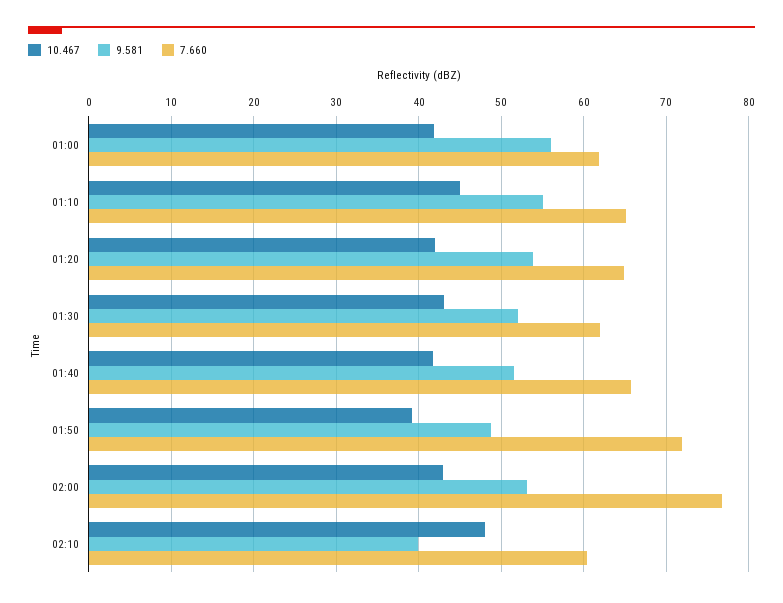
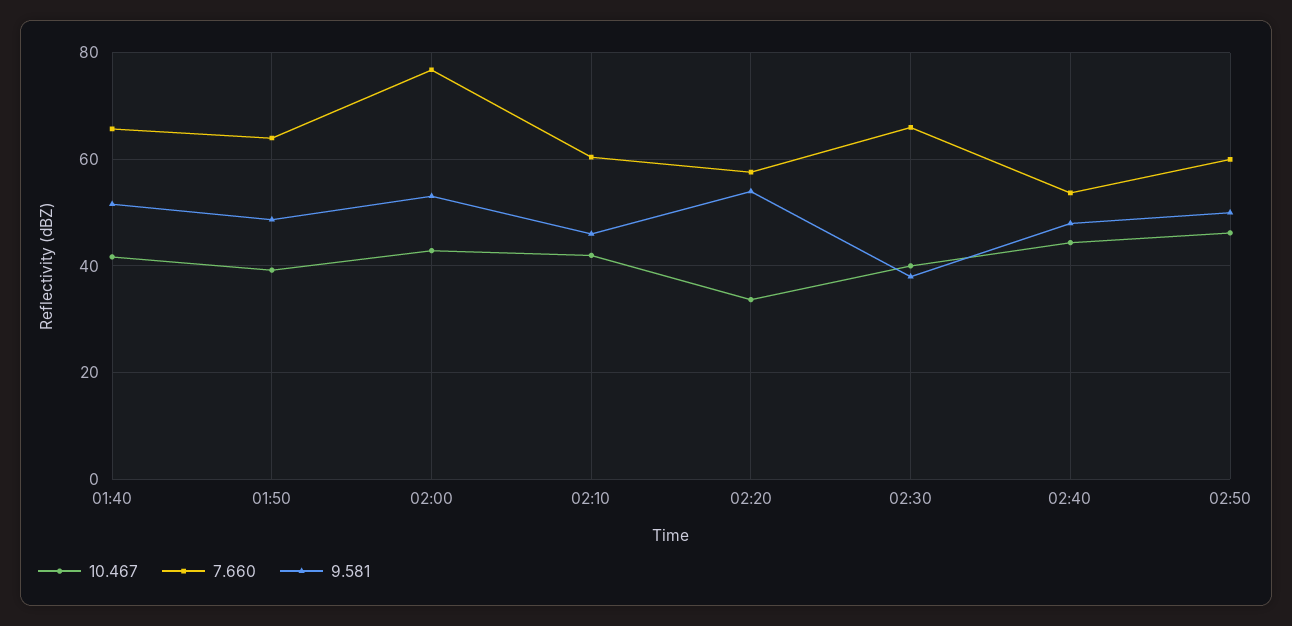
10.467, 01:00: 42 -> none
9.581, 01:00: 56 -> none
7.660, 01:00: 62 -> none
10.467, 01:10: 45 -> none
9.581, 01:10: 55 -> none
7.660, 01:10: 65 -> none
10.467, 01:20: 42 -> none
9.581, 01:20: 54 -> none
7.660, 01:20: 65 -> none
10.467, 01:30: 43 -> none
9.581, 01:30: 52 -> none
7.660, 01:30: 62 -> none
7.660, 01:50: 72 -> 64
10.467, 02:10: 48 -> 42
9.581, 02:10: 40 -> 46
10.467, 02:20: none -> 34
7.660, 02:20: none -> 58
9.581, 02:20: none -> 54
10.467, 02:30: none -> 40
7.660, 02:30: none -> 66
9.581, 02:30: none -> 38
10.467, 02:40: none -> 44
7.660, 02:40: none -> 54
9.581, 02:40: none -> 48
10.467, 02:50: none -> 46
7.660, 02:50: none -> 60
9.581, 02:50: none -> 50

